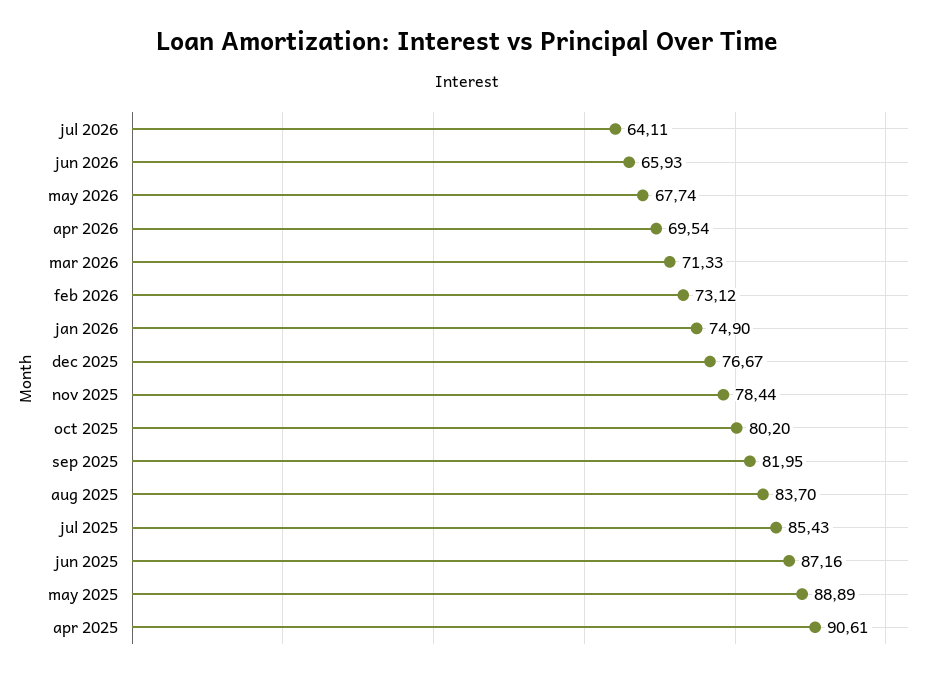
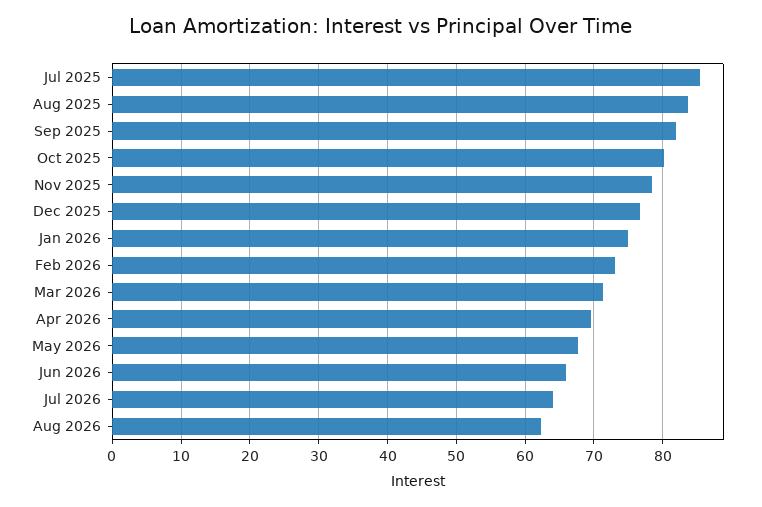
jun 2025: 87.16 -> none
may 2025: 88.89 -> none
apr 2025: 90.61 -> none
Aug 2026: none -> 62

